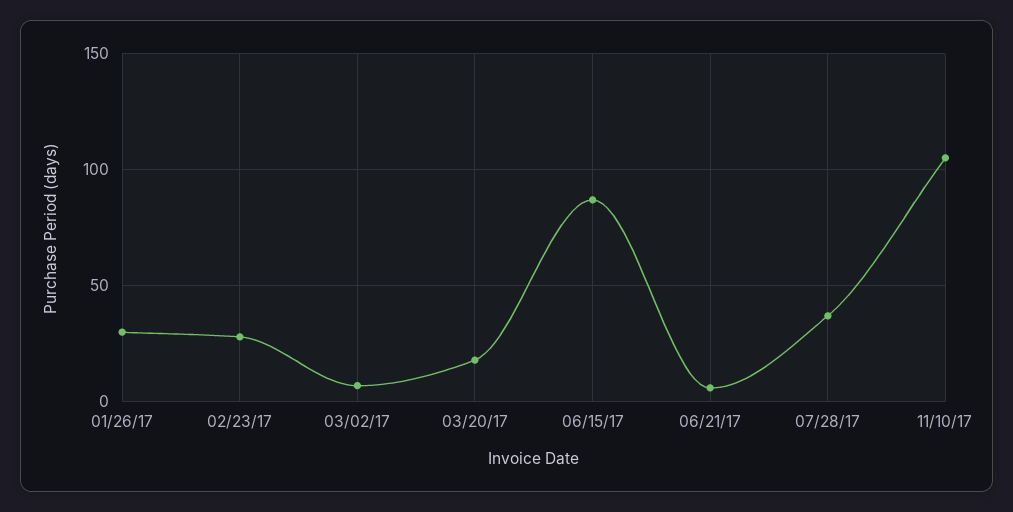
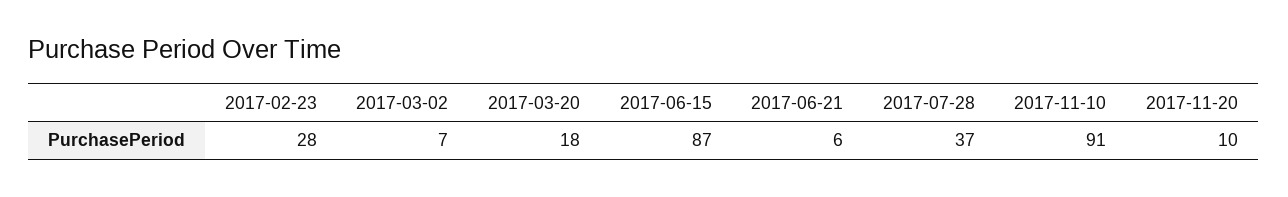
01/26/17: 30 -> none
11/10/17: 105 -> 91
2017-11-20: none -> 10

